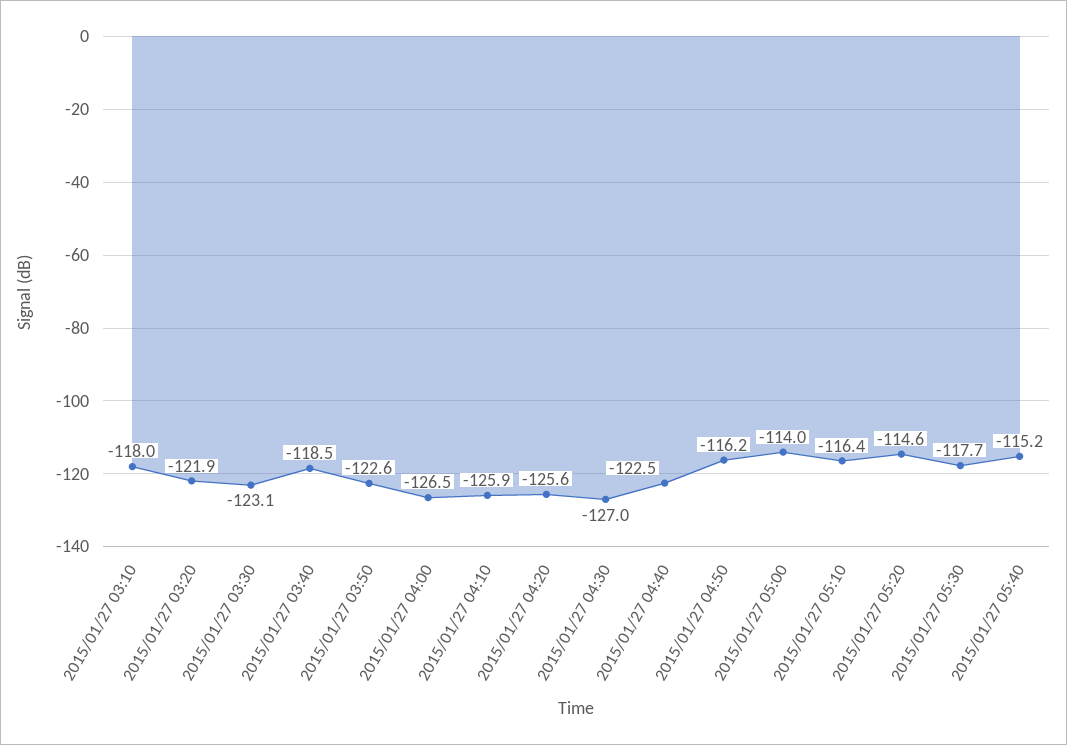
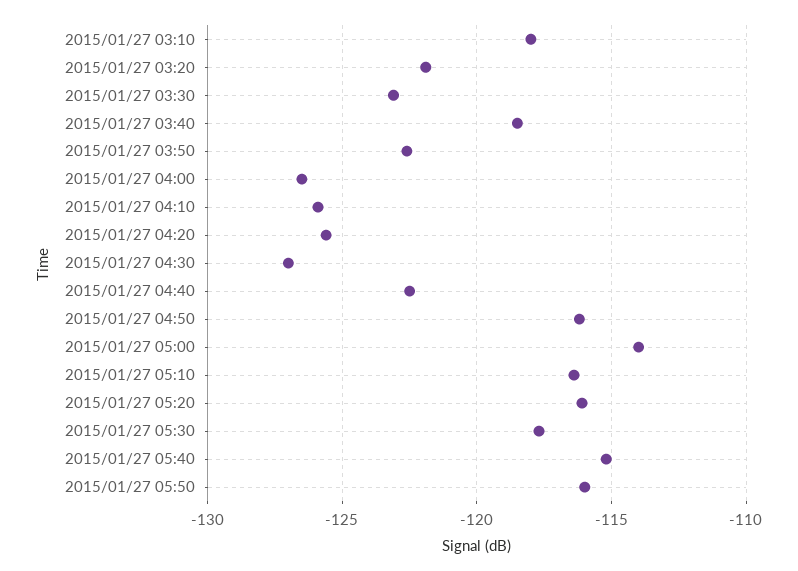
2015/01/27 05:20: -114.6 -> -116
2015/01/27 05:50: none -> -116

